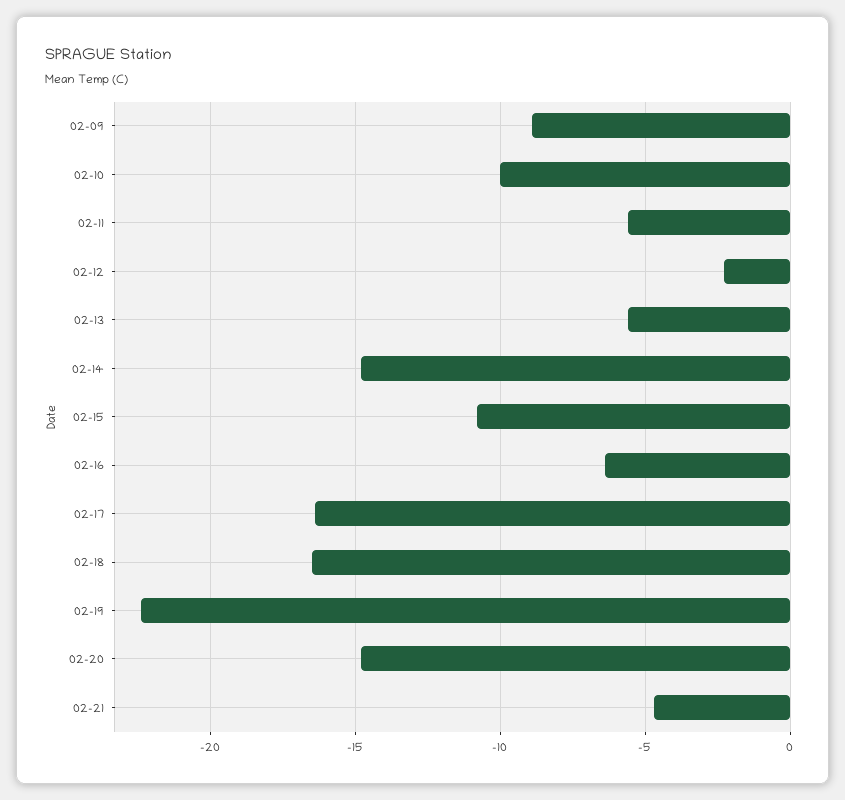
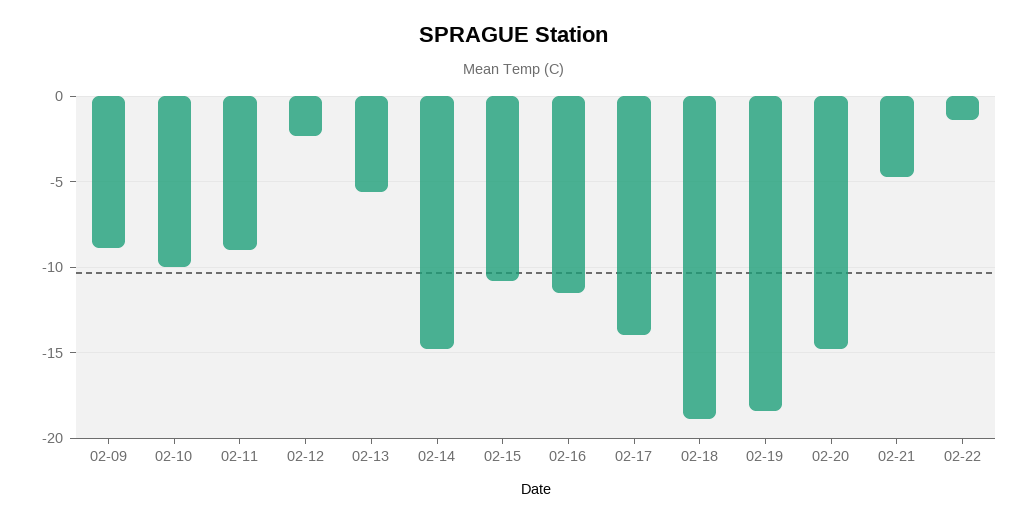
02-11: -5.5 -> -9
02-16: -6.5 -> -11.5
02-17: -16.5 -> -14
02-18: -16.5 -> -19
02-19: -22.5 -> -18.5
02-22: none -> -1.5

